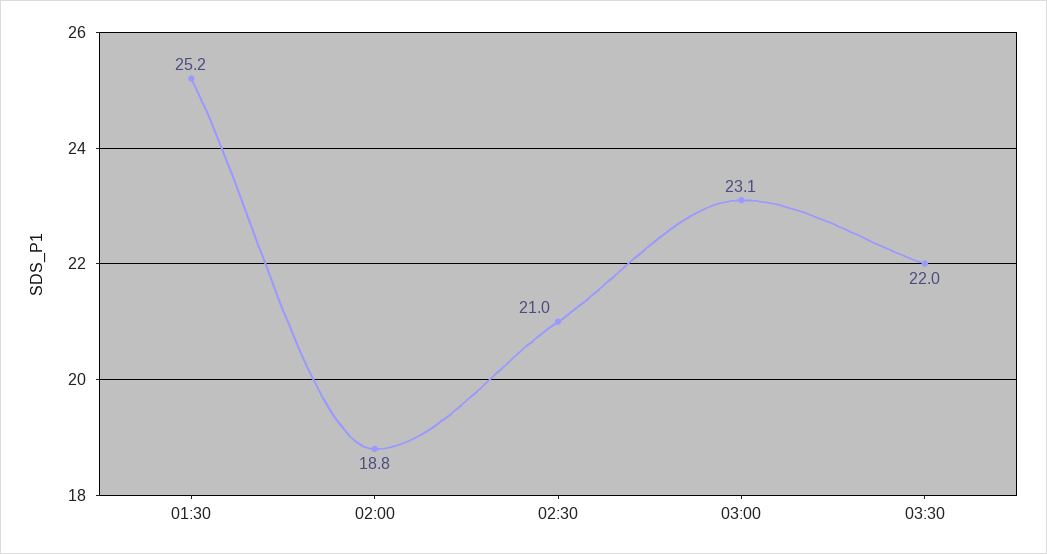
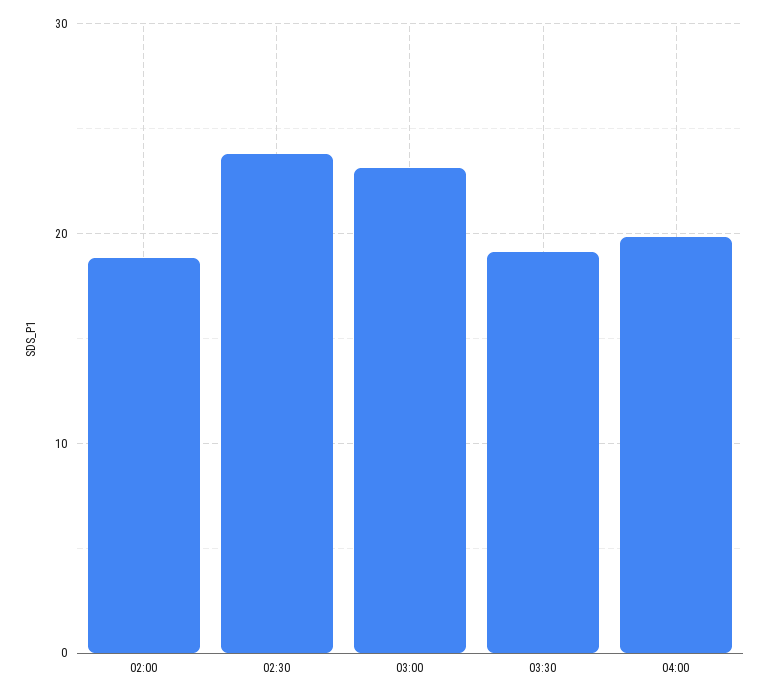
01:30: 25.2 -> none
02:30: 21 -> 24
03:30: 22 -> 19
04:00: none -> 20

